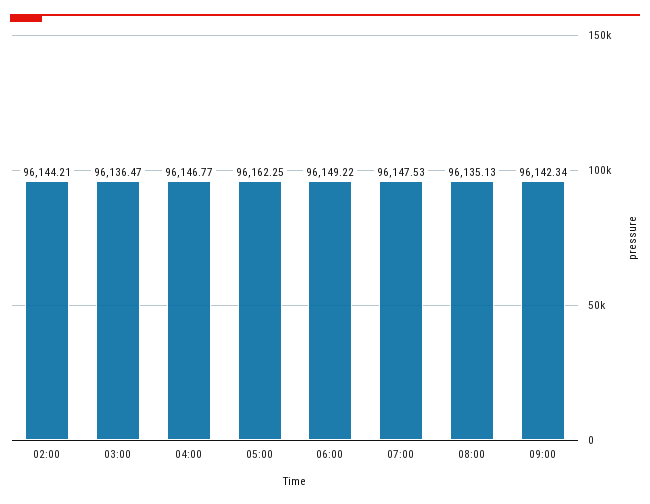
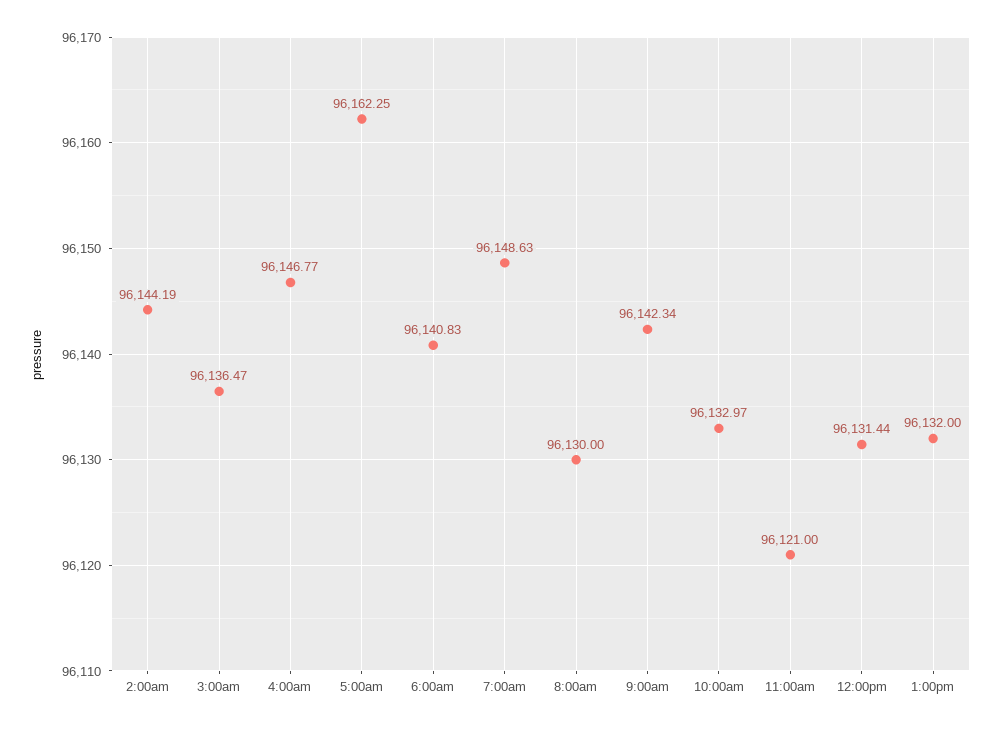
02:00: 96144.21 -> 96144.19
06:00: 96149.22 -> 96140.83
07:00: 96147.53 -> 96148.63
08:00: 96135.13 -> 96130
10:00am: none -> 96132.97
11:00am: none -> 96121
12:00pm: none -> 96131.44
1:00pm: none -> 96132

